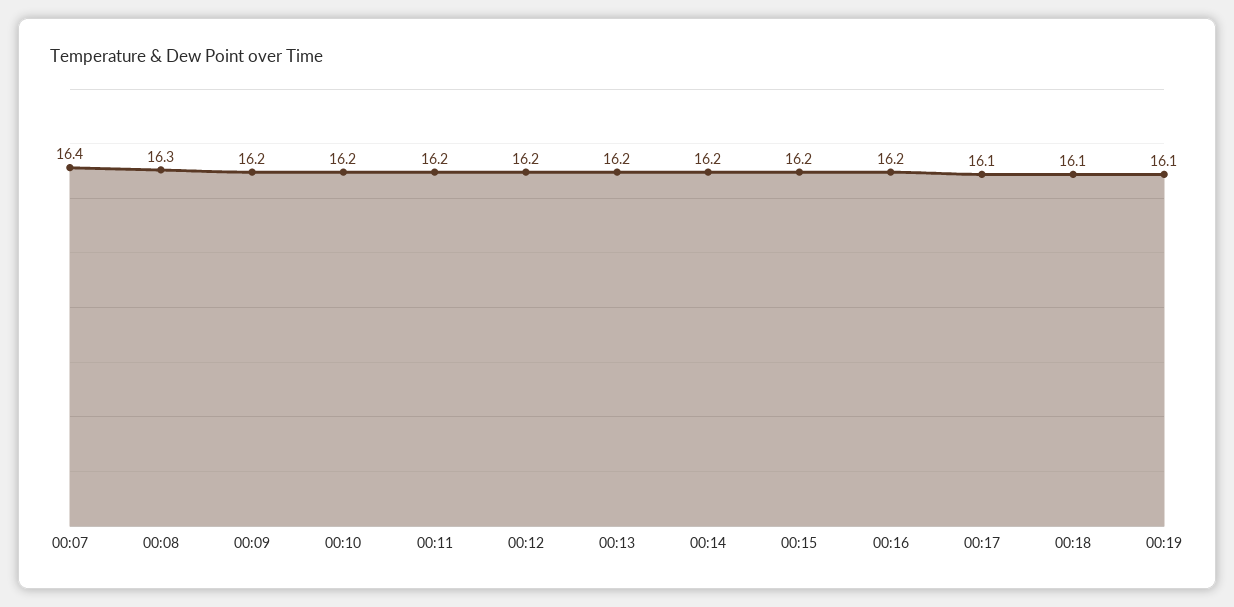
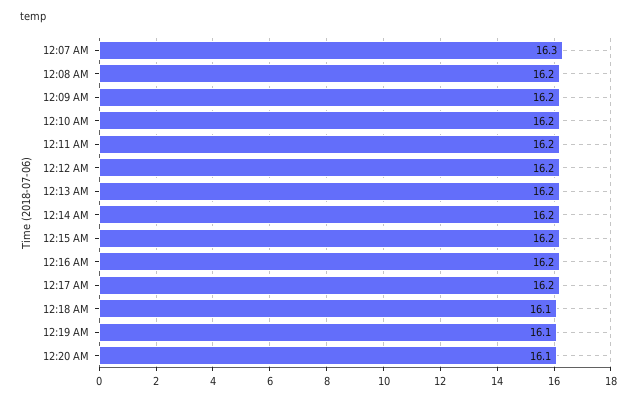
00:07: 16.4 -> 16.3
00:08: 16.3 -> 16.2
00:17: 16.1 -> 16.2
12:20 AM: none -> 16.1

